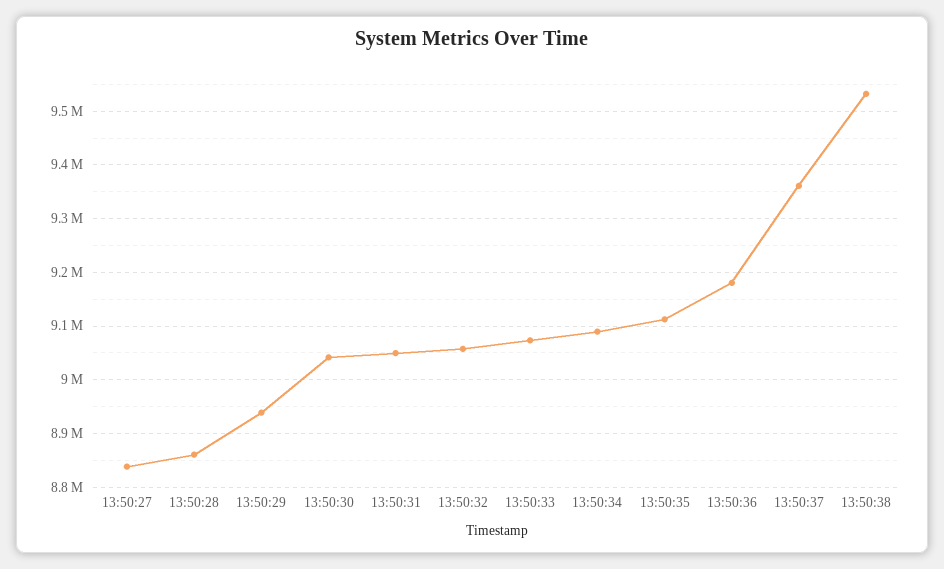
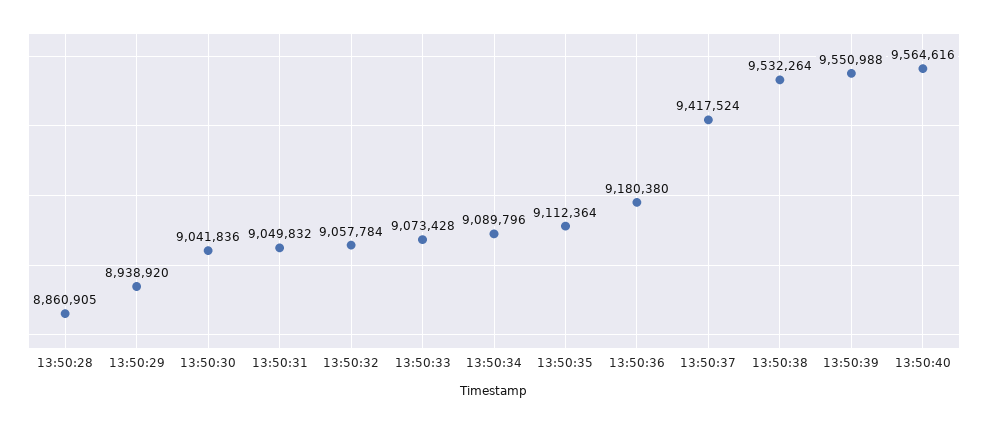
13:50:27: 8840000 -> none
13:50:37: 9360000 -> 9417524
13:50:39: none -> 9550988
13:50:40: none -> 9564616

